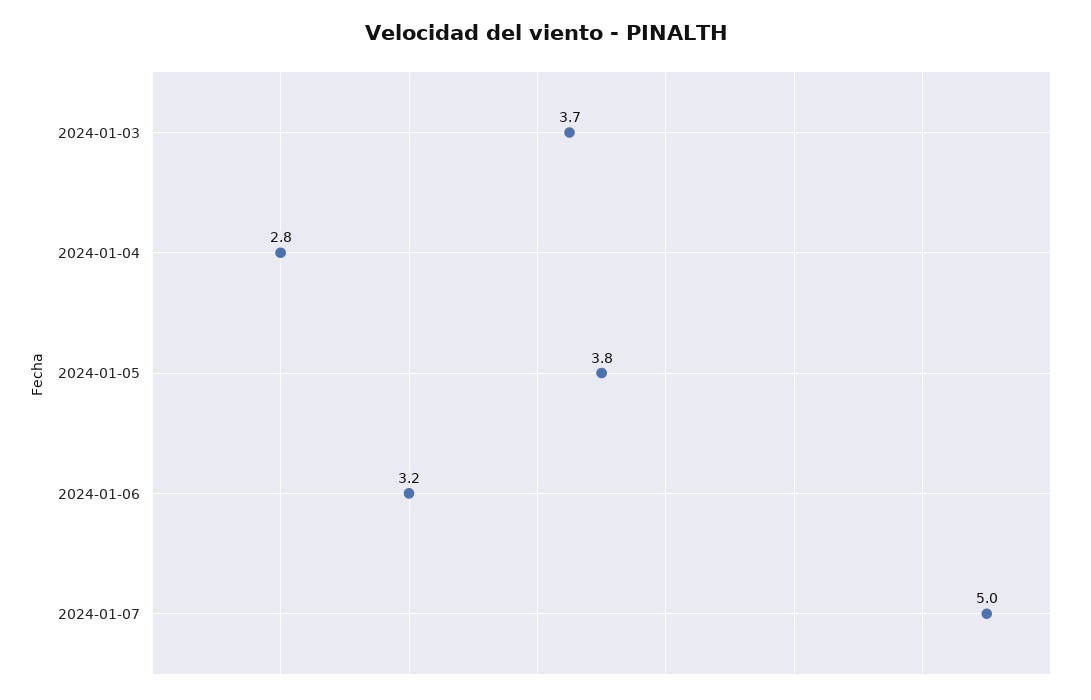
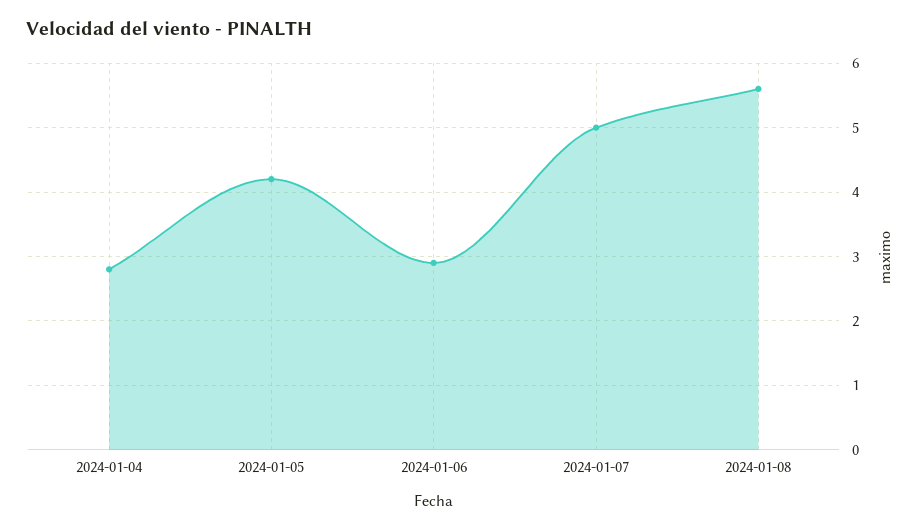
2024-01-03: 3.7 -> none
2024-01-05: 3.8 -> 4.2
2024-01-06: 3.2 -> 2.9
2024-01-08: none -> 5.6

